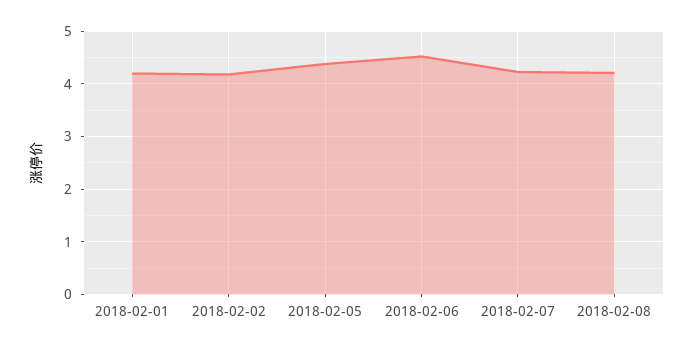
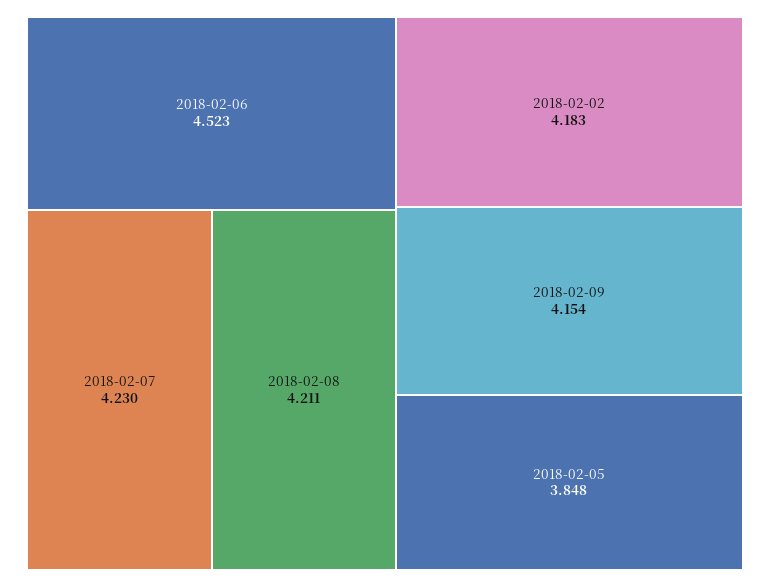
2018-02-01: 4.2 -> none
2018-02-05: 4.4 -> 3.848
2018-02-09: none -> 4.154

